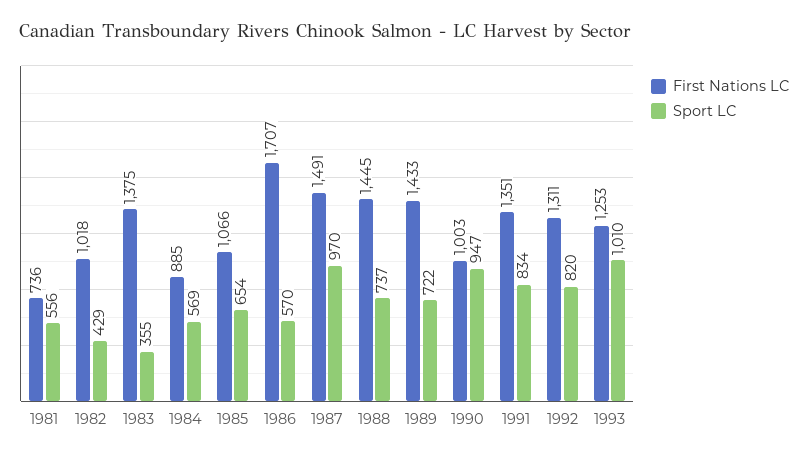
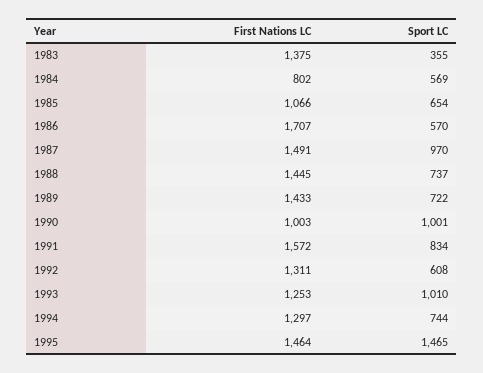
First Nations LC, 1981: 736 -> none
Sport LC, 1981: 556 -> none
First Nations LC, 1982: 1018 -> none
Sport LC, 1982: 429 -> none
First Nations LC, 1984: 885 -> 802
Sport LC, 1990: 947 -> 1001
First Nations LC, 1991: 1351 -> 1572
Sport LC, 1992: 820 -> 608
First Nations LC, 1994: none -> 1297
Sport LC, 1994: none -> 744
First Nations LC, 1995: none -> 1464
Sport LC, 1995: none -> 1465

